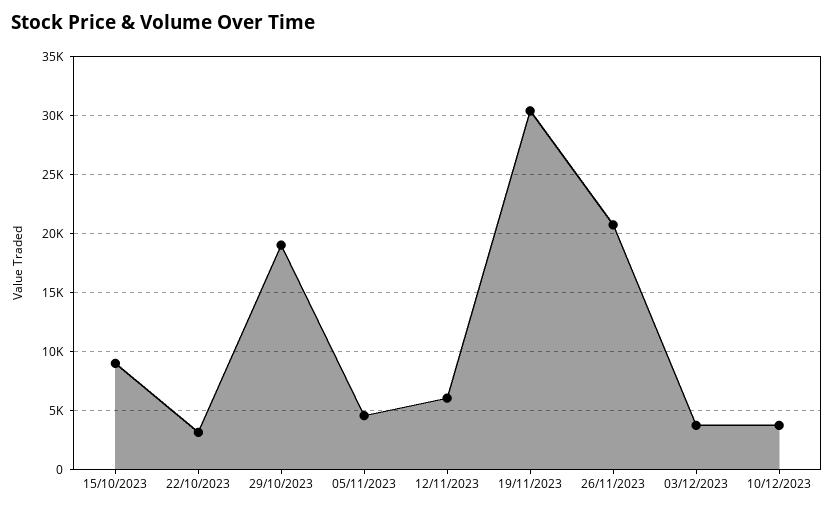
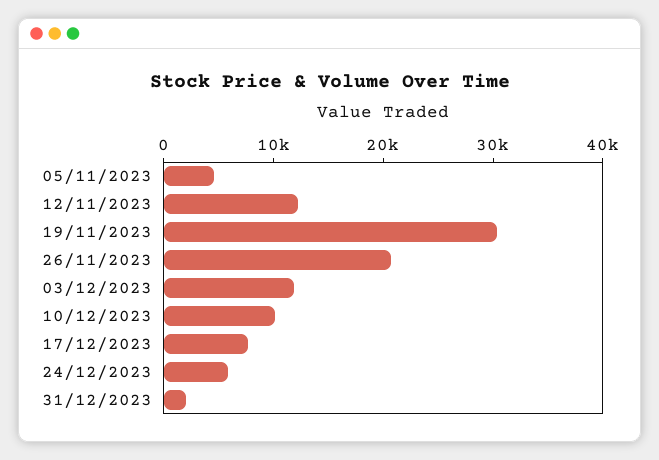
15/10/2023: 9000 -> none
22/10/2023: 3000 -> none
29/10/2023: 19000 -> none
12/11/2023: 6000 -> 12000
03/12/2023: 4000 -> 12000
10/12/2023: 4000 -> 10000
17/12/2023: none -> 8000
24/12/2023: none -> 6000
31/12/2023: none -> 2000

